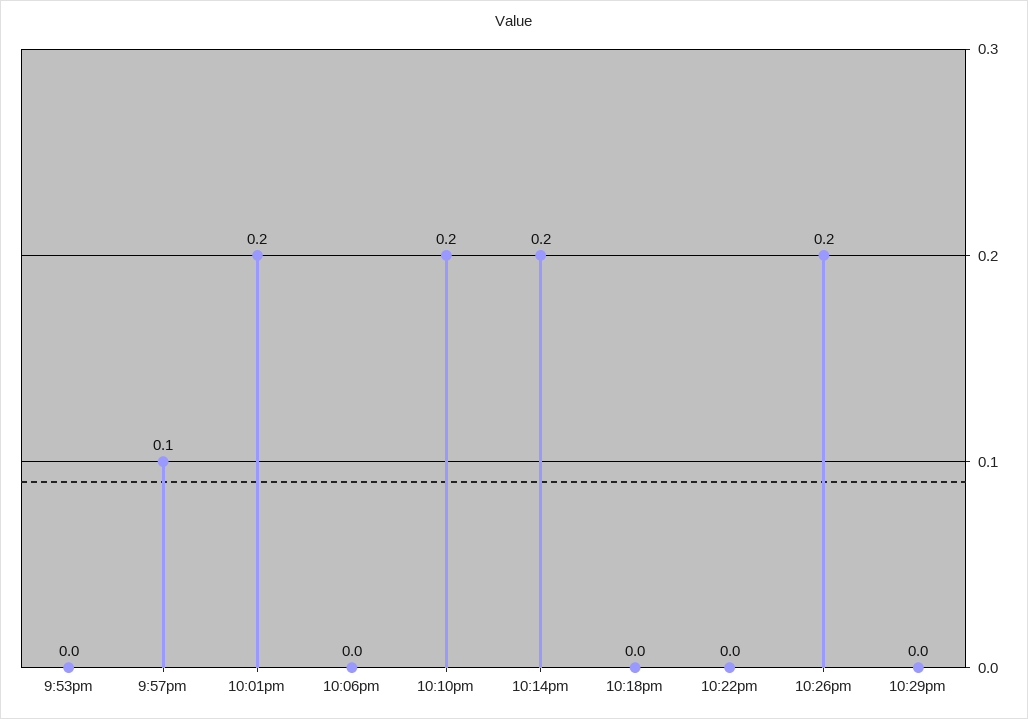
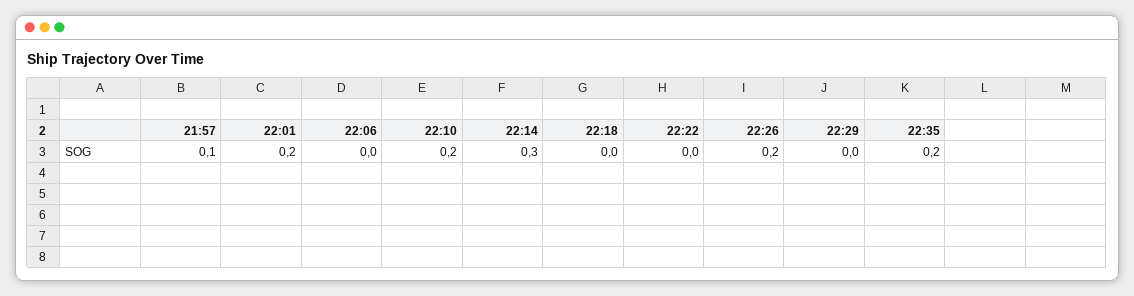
9:53pm: 0 -> none
10:14pm: 0.2 -> 0.3
22:35: none -> 0.2

